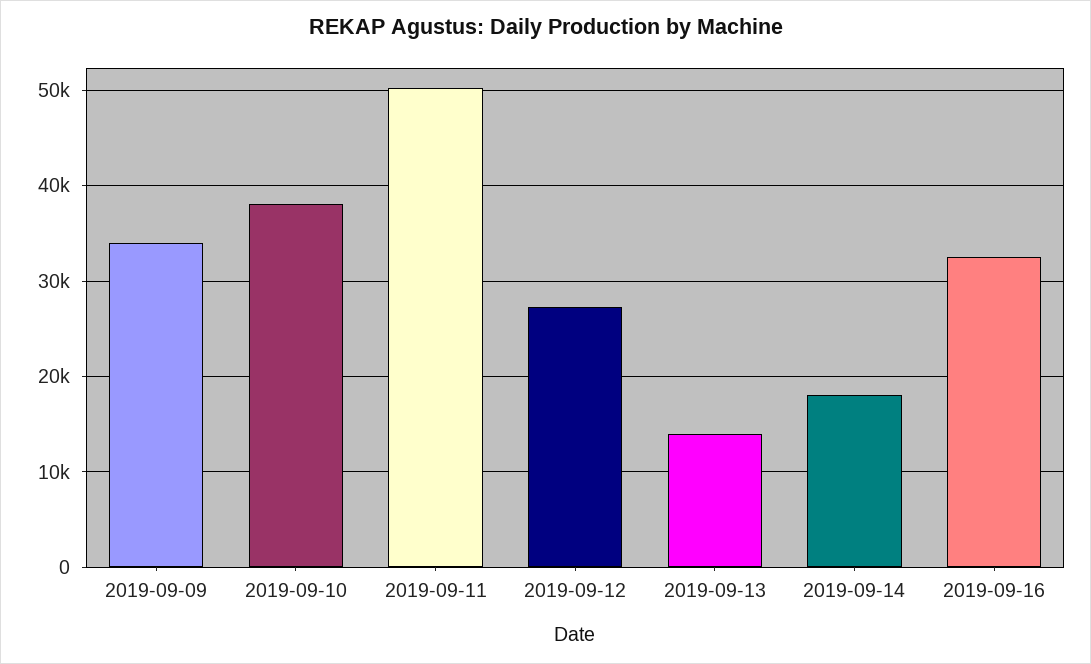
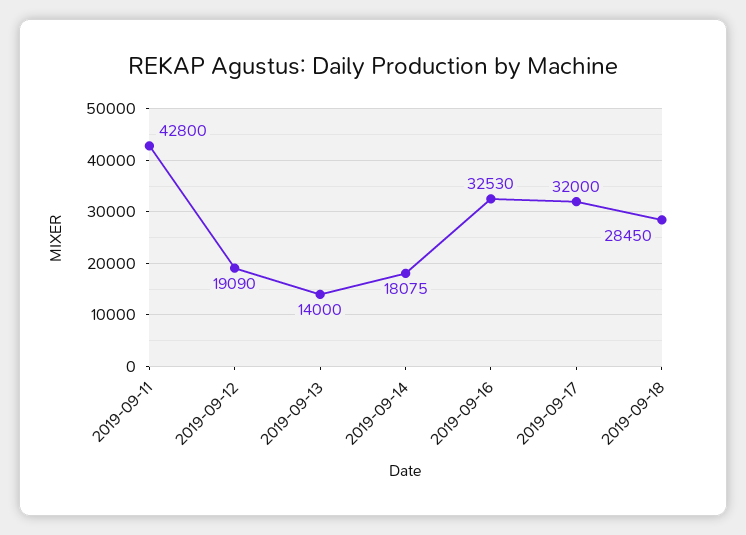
2019-09-09: 34000 -> none
2019-09-10: 38000 -> none
2019-09-11: 50000 -> 42800
2019-09-12: 27000 -> 19090
2019-09-17: none -> 32000
2019-09-18: none -> 28450

